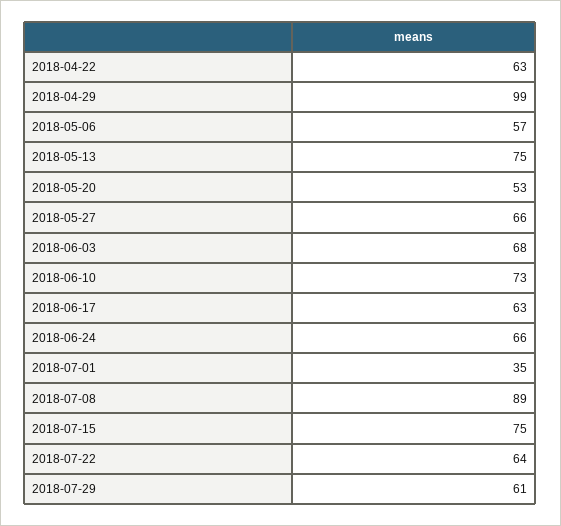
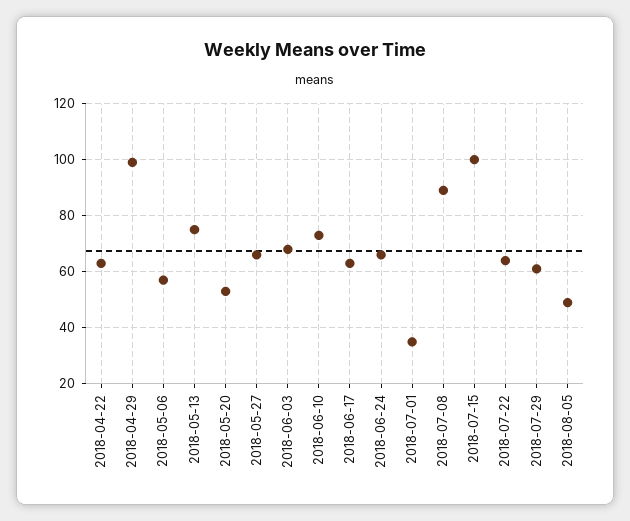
2018-07-15: 75 -> 100
2018-08-05: none -> 50

